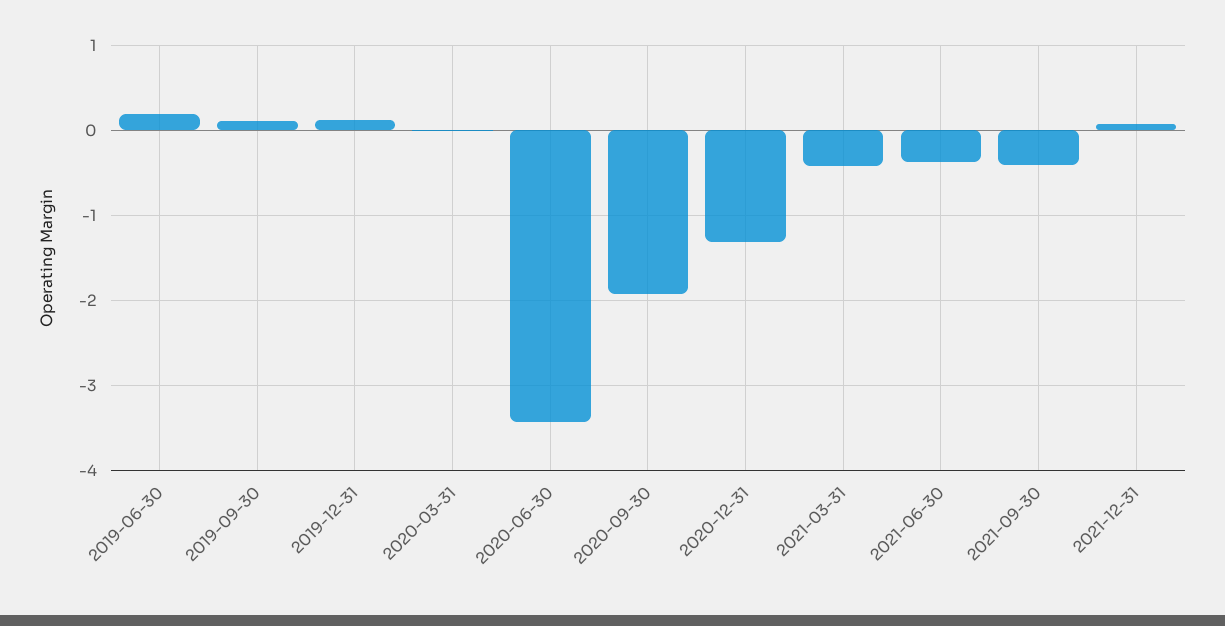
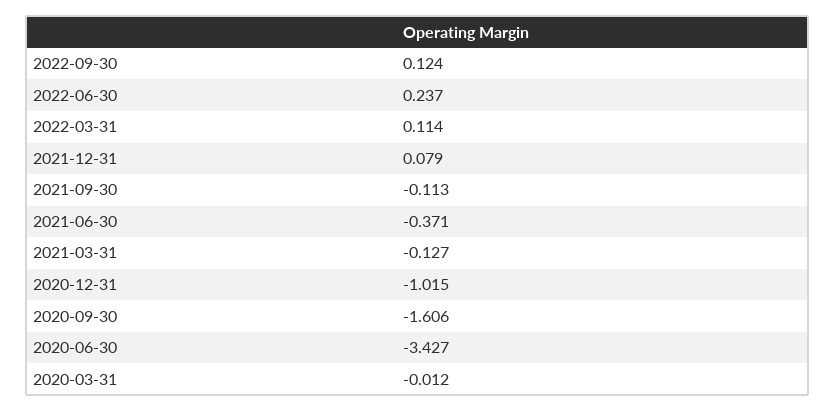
2019-06-30: 0.2 -> none
2019-09-30: 0.1 -> none
2019-12-31: 0.1 -> none
2020-09-30: -1.9 -> -1.606
2020-12-31: -1.3 -> -1.015
2021-03-31: -0.4 -> -0.127
2021-09-30: -0.4 -> -0.113
2022-09-30: none -> 0.124
2022-06-30: none -> 0.237
2022-03-31: none -> 0.114

